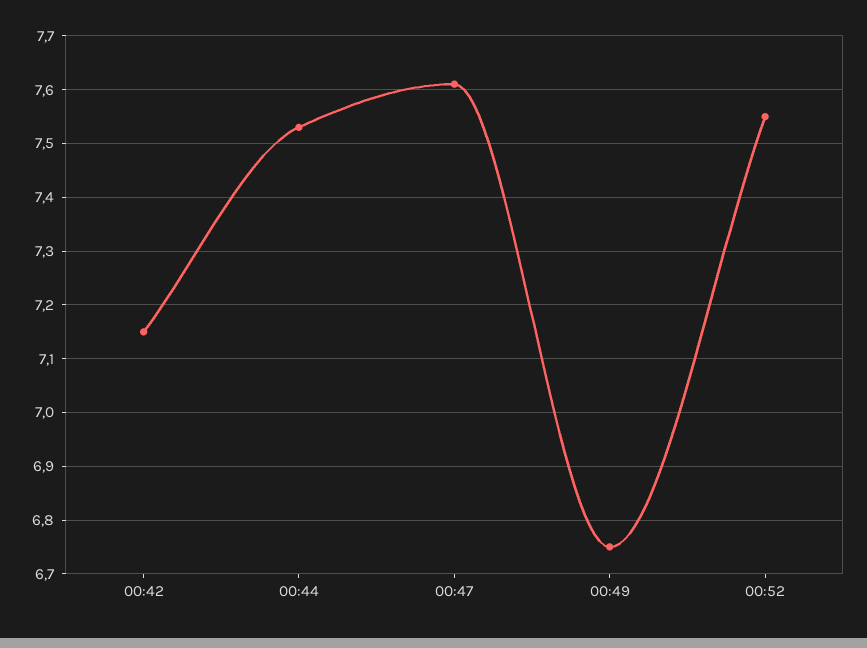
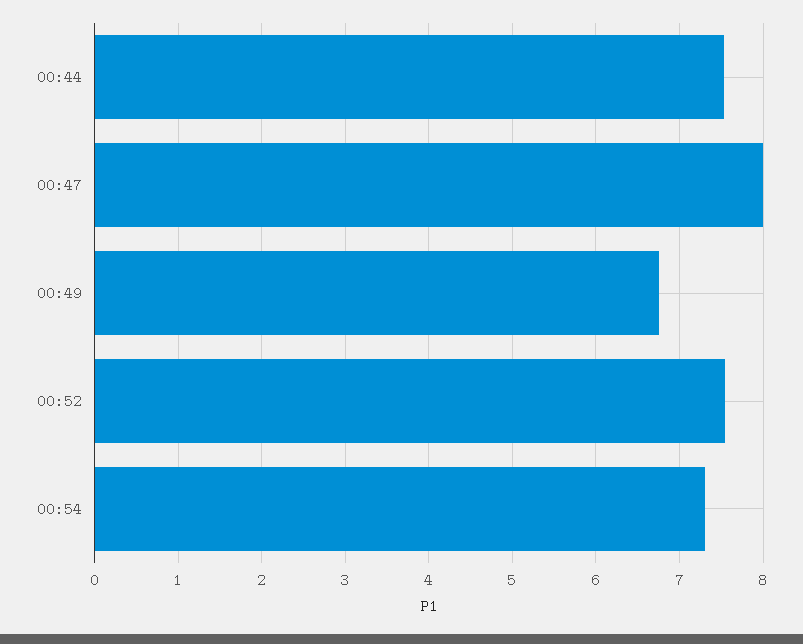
00:42: 7.15 -> none
00:47: 7.6 -> 8
00:54: none -> 7.3

